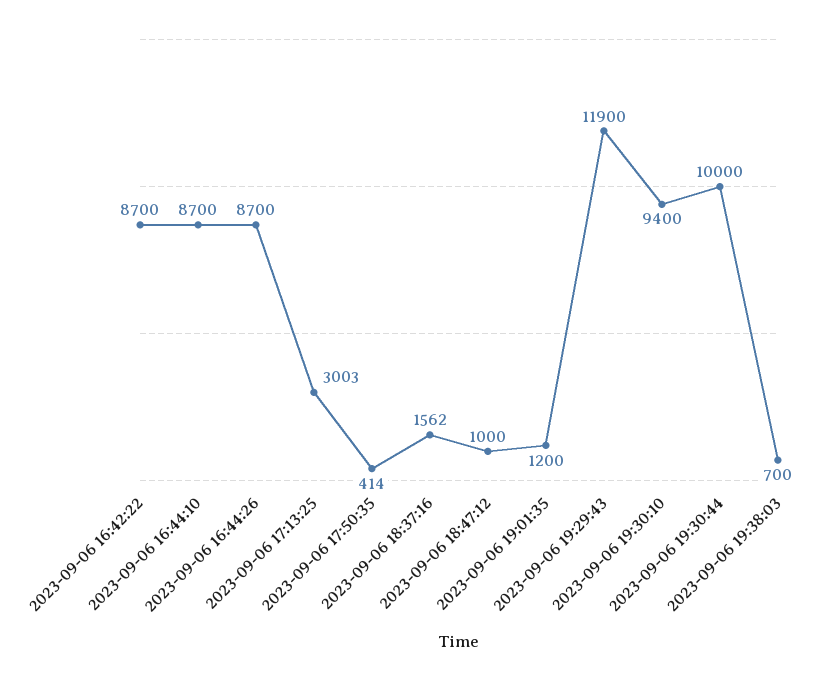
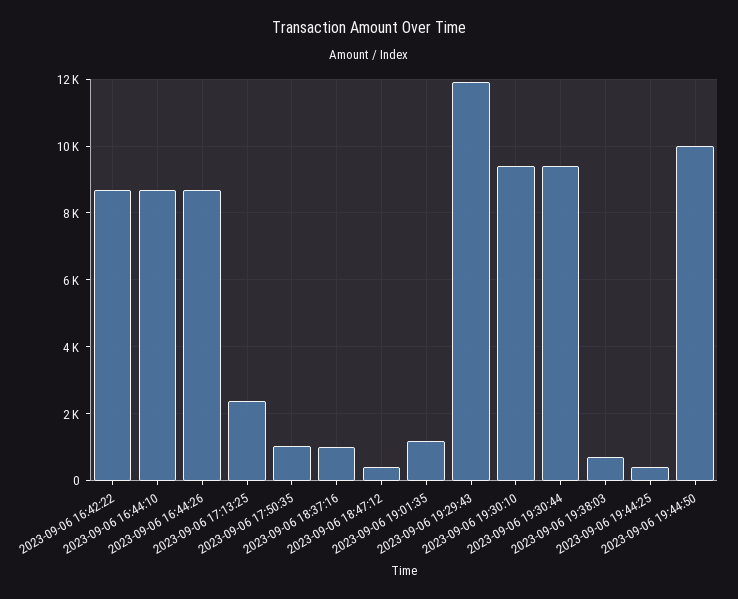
2023-09-06 17:13:25: 3003 -> 2400
2023-09-06 17:50:35: 414 -> 1000
2023-09-06 18:37:16: 1562 -> 1000
2023-09-06 18:47:12: 1000 -> 400
2023-09-06 19:30:44: 10000 -> 9400
2023-09-06 19:44:25: none -> 400
2023-09-06 19:44:50: none -> 10000

